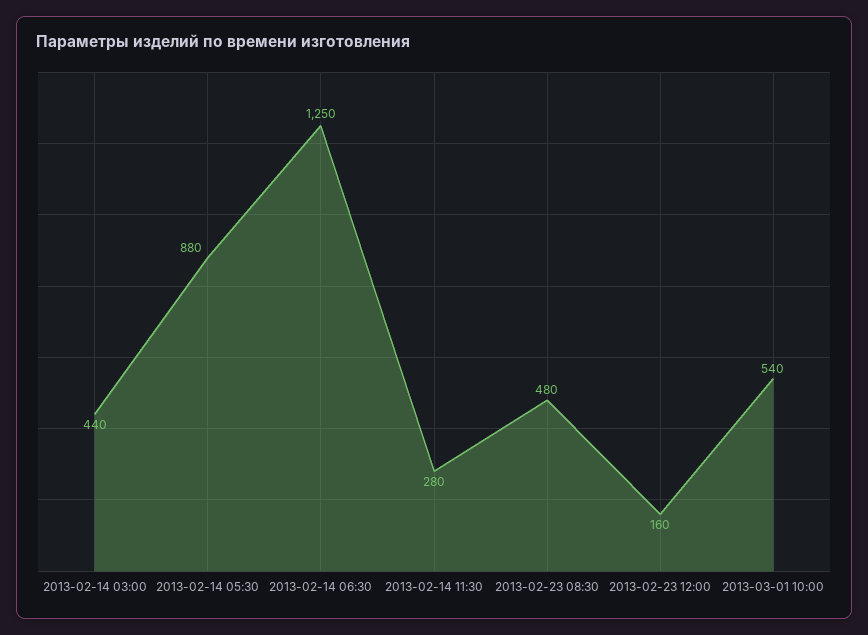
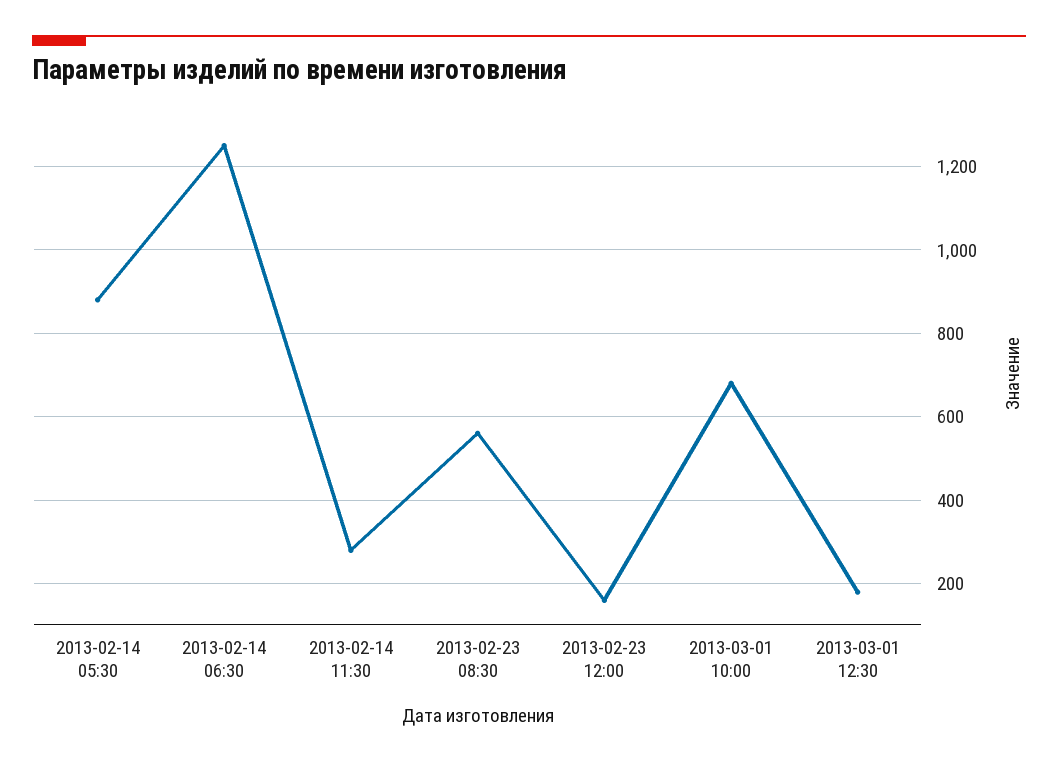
2013-02-14 03:00: 440 -> none
2013-02-23 08:30: 480 -> 560
2013-03-01 10:00: 540 -> 680
2013-03-01 12:30: none -> 180

